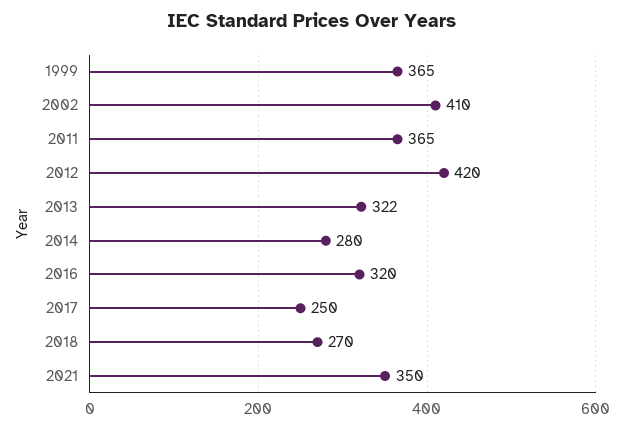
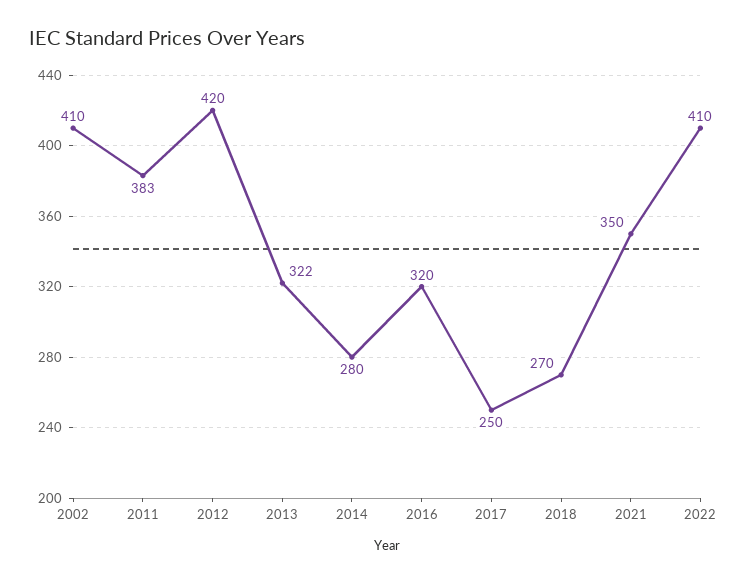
1999: 365 -> none
2011: 365 -> 383
2022: none -> 410

